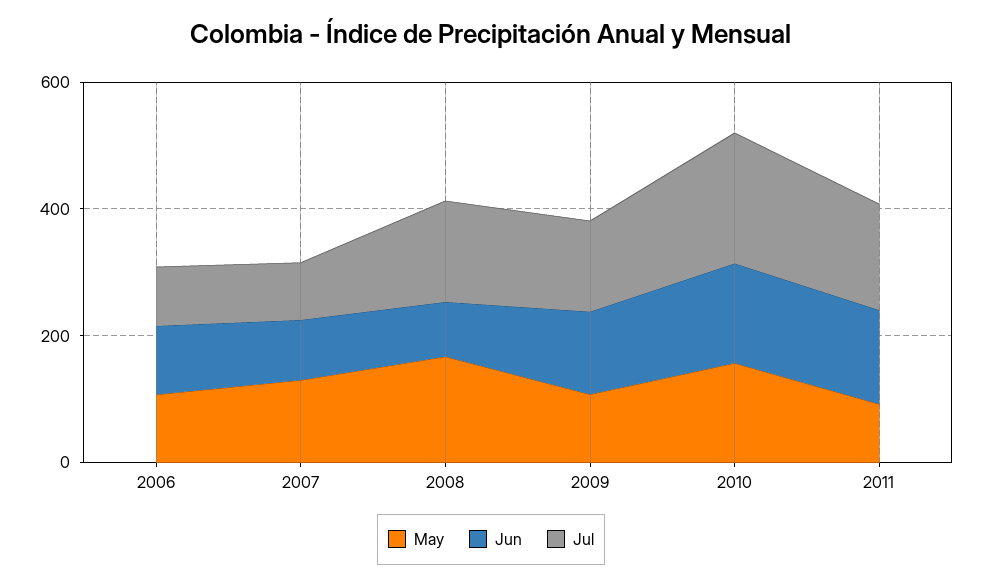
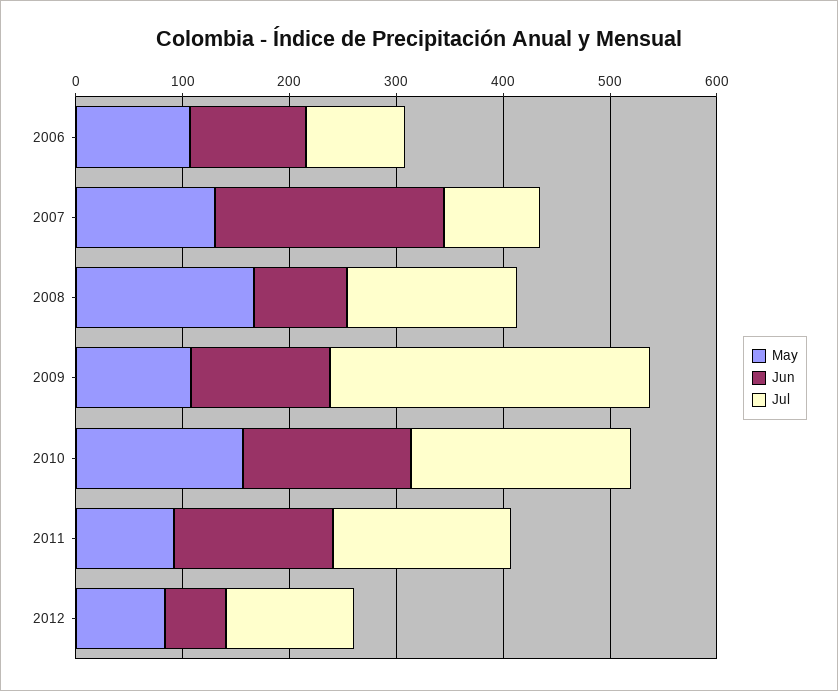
Jun, 2007: 100 -> 220
Jul, 2009: 150 -> 300
May, 2012: none -> 80
Jun, 2012: none -> 60
Jul, 2012: none -> 120

